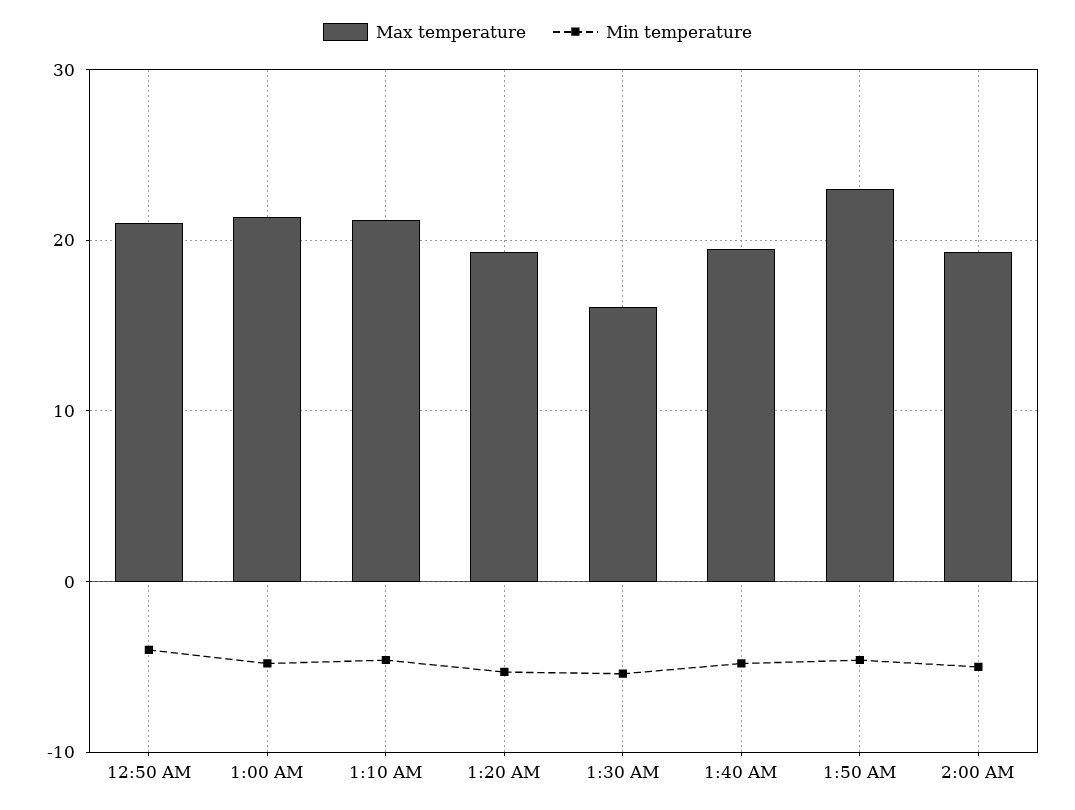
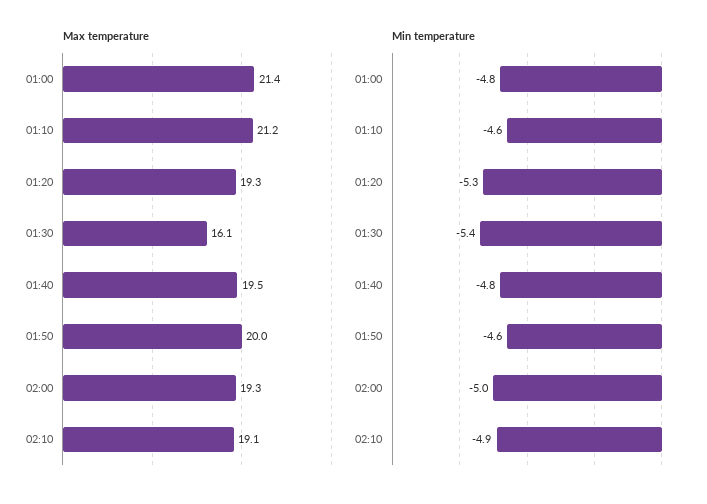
Max temperature, 12:50 AM: 21 -> none
Min temperature, 12:50 AM: -4 -> none
Max temperature, 1:50 AM: 23 -> 20
Max temperature, 02:10: none -> 19.1
Min temperature, 02:10: none -> -4.9

